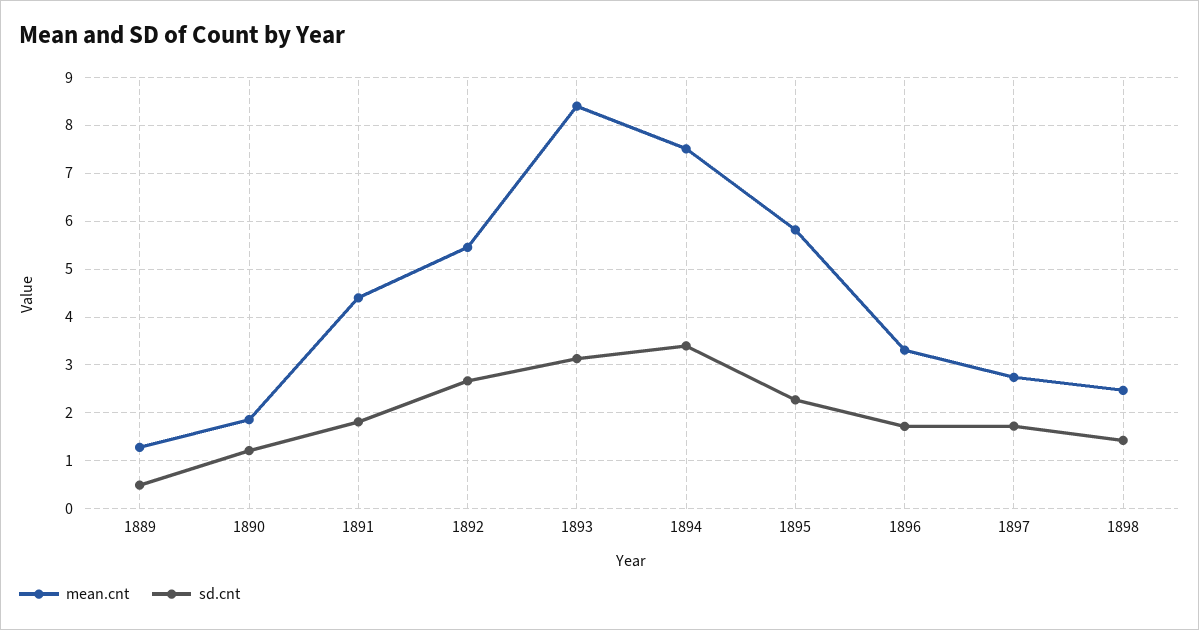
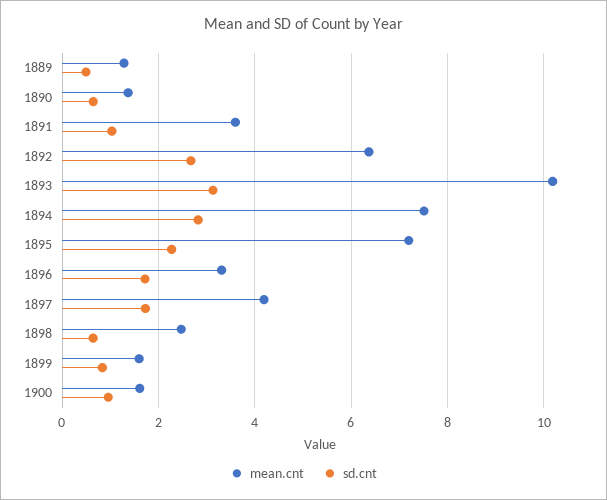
mean.cnt, 1890: 1.8 -> 1.4
sd.cnt, 1890: 1.2 -> 0.6
mean.cnt, 1891: 4.4 -> 3.6
sd.cnt, 1891: 1.8 -> 1
mean.cnt, 1892: 5.4 -> 6.4
mean.cnt, 1893: 8.4 -> 10.2
sd.cnt, 1894: 3.4 -> 2.8
mean.cnt, 1895: 5.8 -> 7.2
mean.cnt, 1897: 2.8 -> 4.2
sd.cnt, 1898: 1.4 -> 0.6
mean.cnt, 1899: none -> 1.6
sd.cnt, 1899: none -> 0.8
mean.cnt, 1900: none -> 1.6
sd.cnt, 1900: none -> 1

